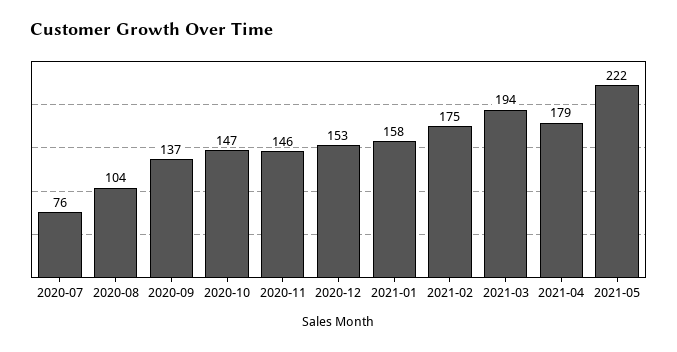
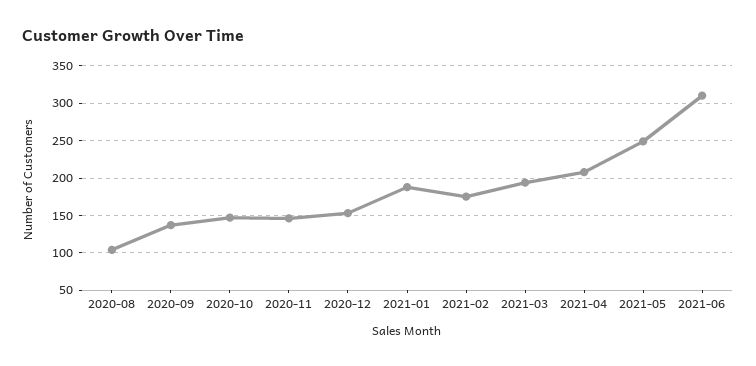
2020-07: 76 -> none
2021-01: 158 -> 190
2021-04: 179 -> 210
2021-05: 222 -> 250
2021-06: none -> 310

